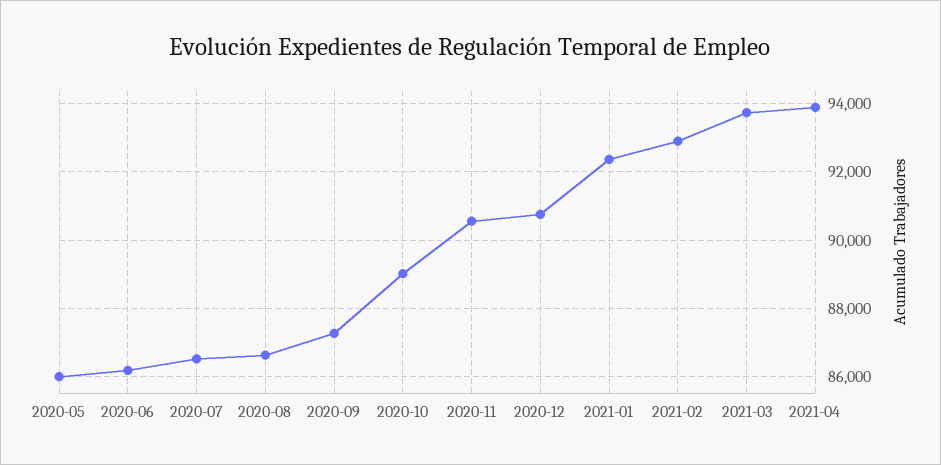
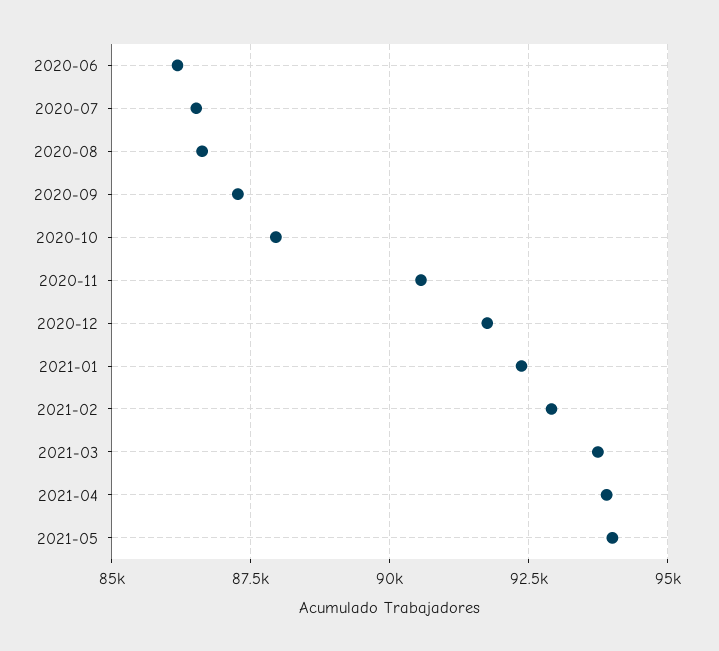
2020-05: 86000 -> none
2020-10: 89000 -> 88000
2020-12: 90800 -> 91750
2021-05: none -> 94000

